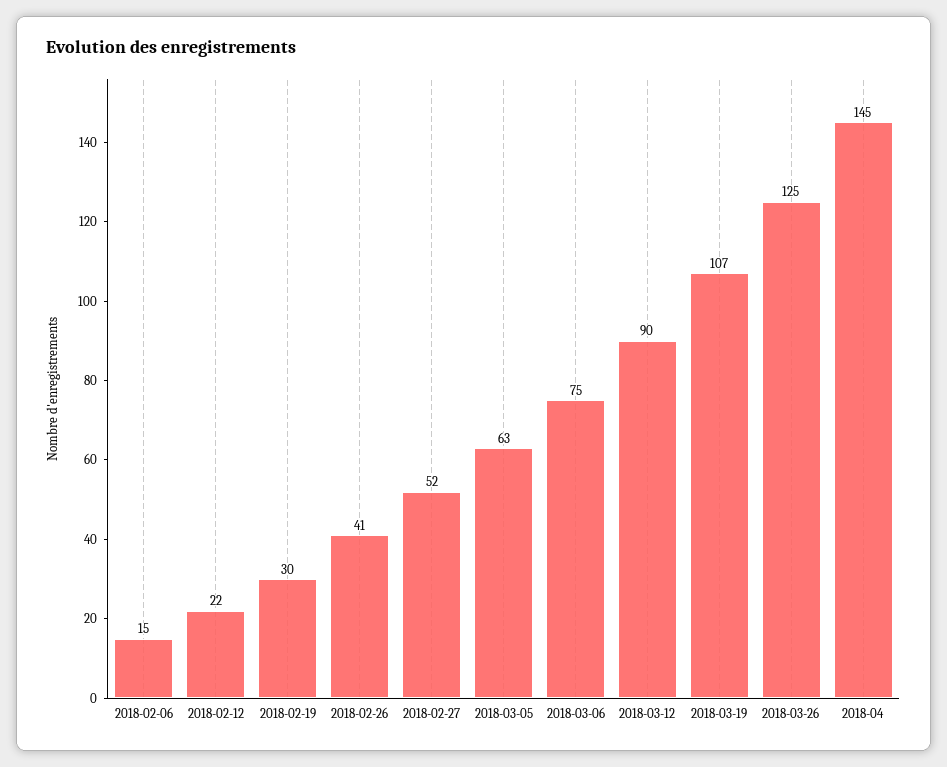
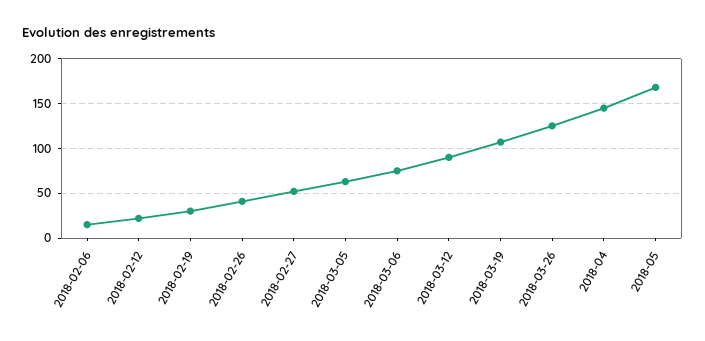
2018-05: none -> 170

